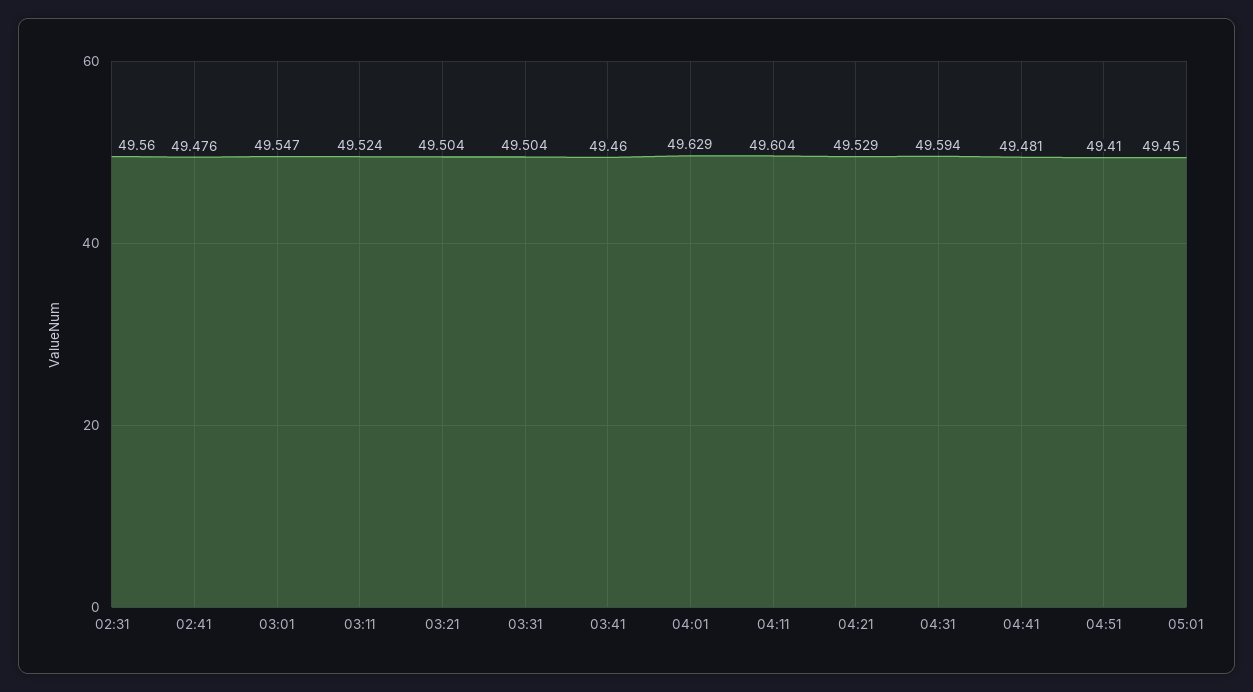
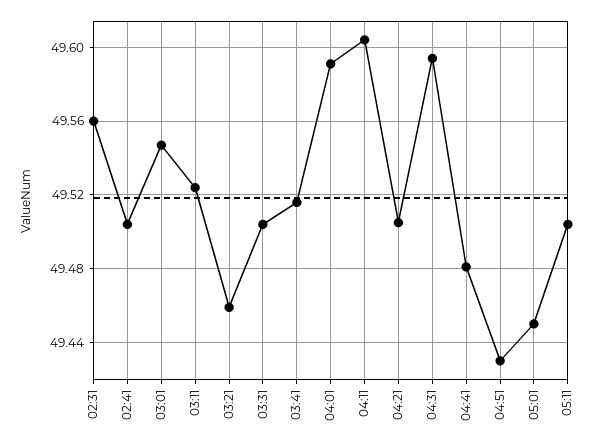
02:41: 49.476 -> 49.505
03:21: 49.504 -> 49.46
03:41: 49.46 -> 49.515
04:01: 49.629 -> 49.59
04:21: 49.529 -> 49.505
04:51: 49.41 -> 49.43
05:11: none -> 49.505

